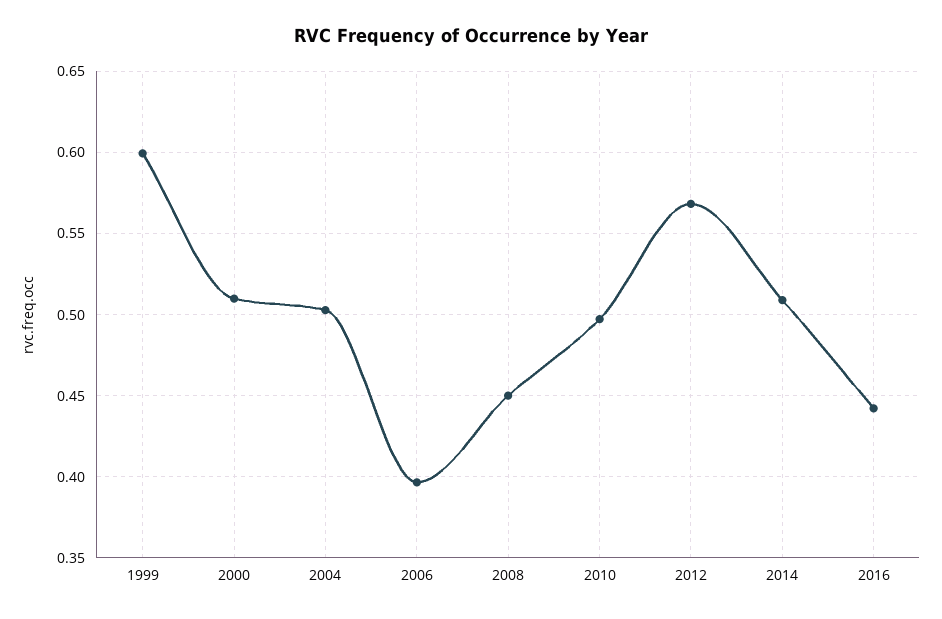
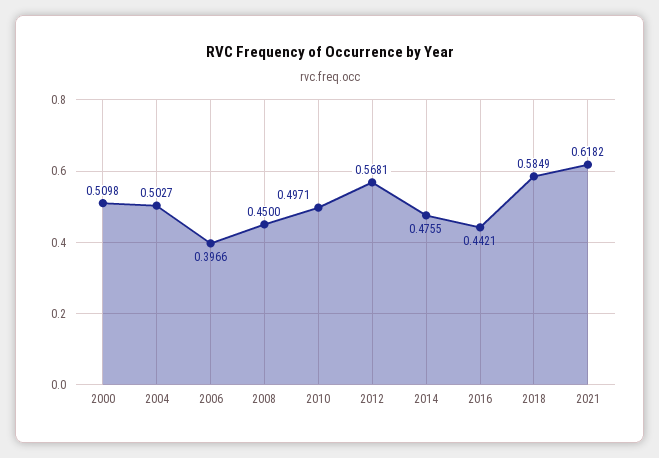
1999: 0.6 -> none
2014: 0.51 -> 0.4755
2018: none -> 0.5849
2021: none -> 0.6182

